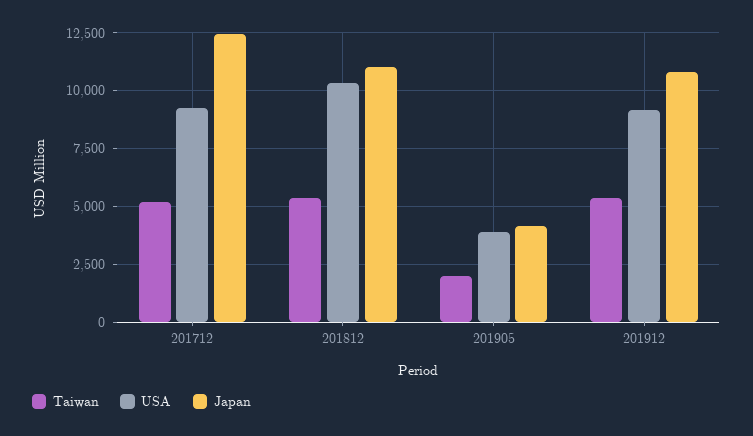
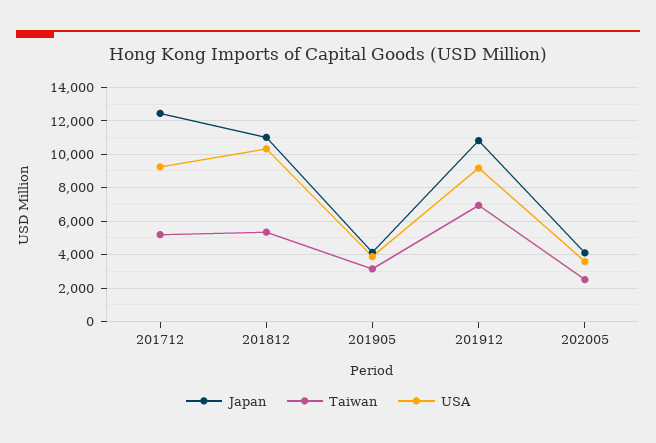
Taiwan, 201905: 2000 -> 3000
Taiwan, 201912: 5500 -> 7000
Japan, 202005: none -> 4000
Taiwan, 202005: none -> 2500
USA, 202005: none -> 3500

